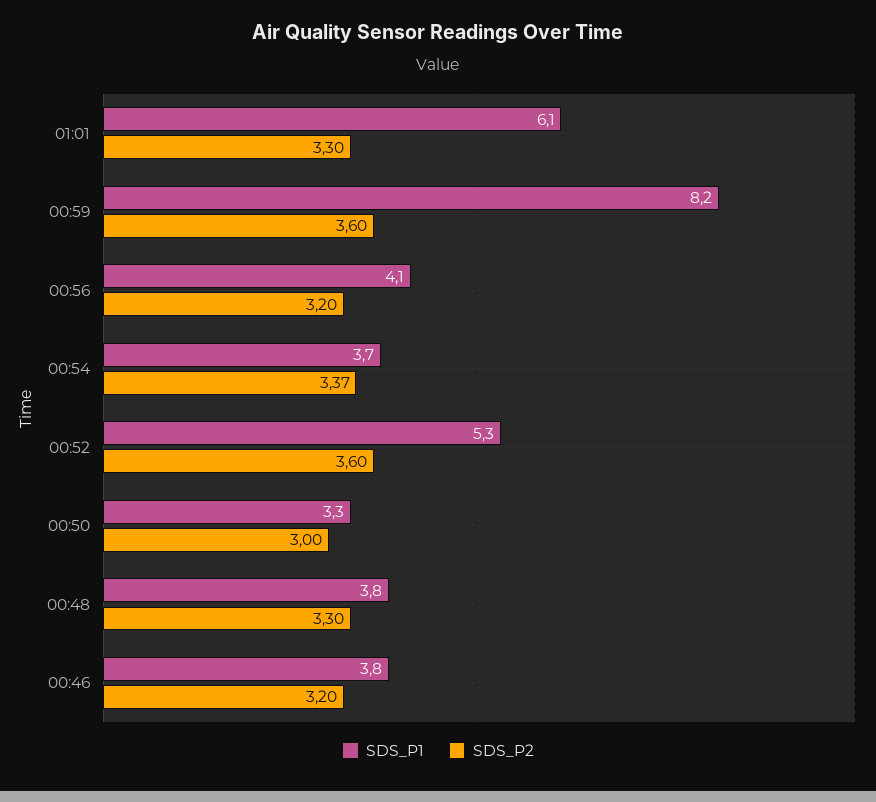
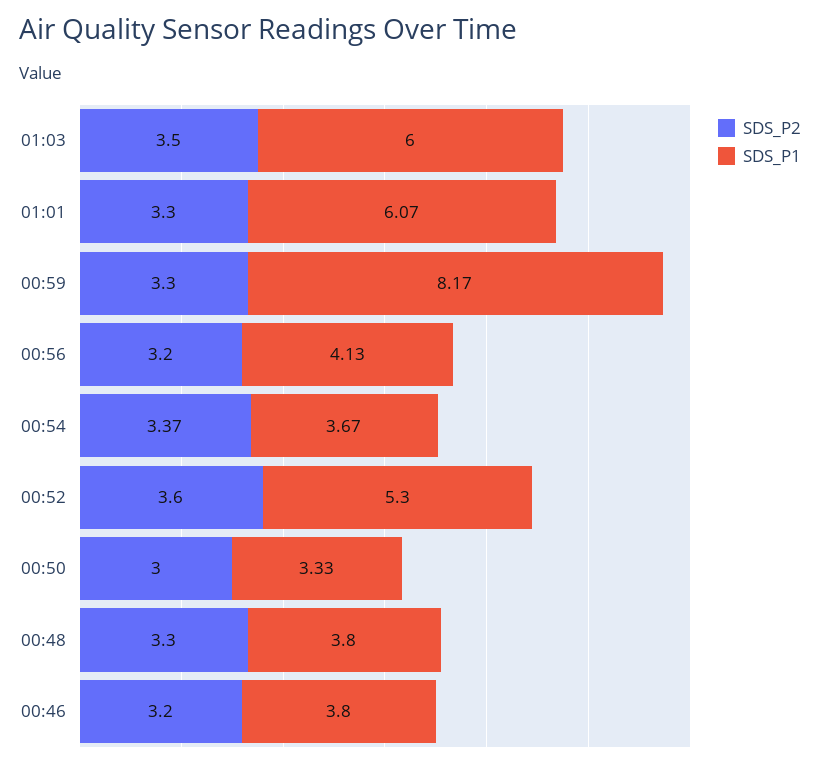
SDS_P2, 00:59: 3.6 -> 3.3
SDS_P2, 01:03: none -> 3.5
SDS_P1, 01:03: none -> 6

